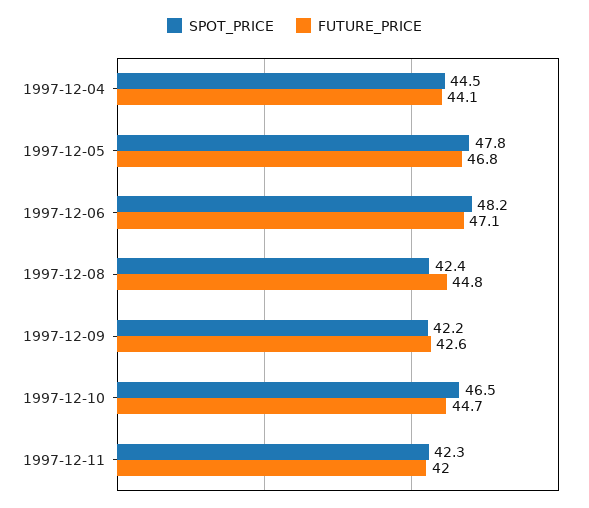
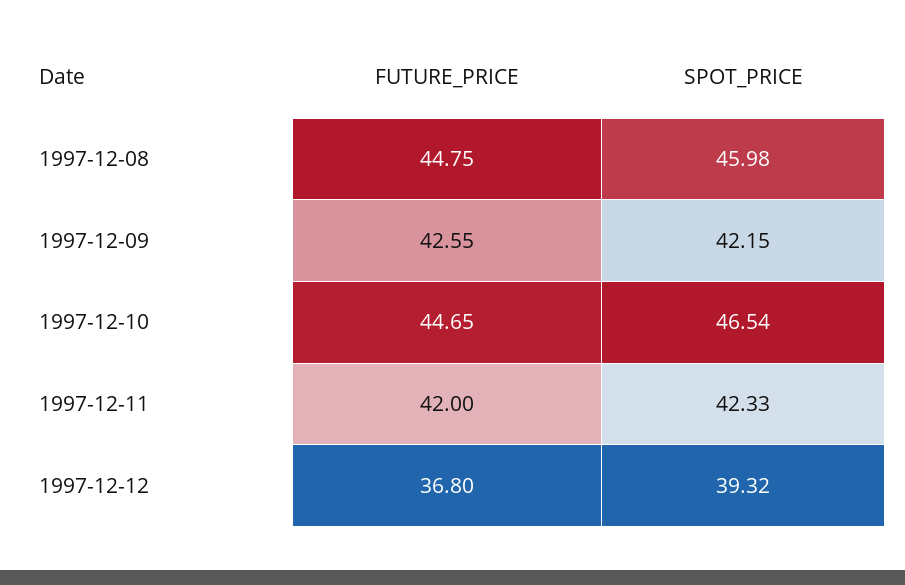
SPOT_PRICE, 1997-12-04: 44.5 -> none
FUTURE_PRICE, 1997-12-04: 44.1 -> none
SPOT_PRICE, 1997-12-05: 47.8 -> none
FUTURE_PRICE, 1997-12-05: 46.8 -> none
SPOT_PRICE, 1997-12-06: 48.2 -> none
FUTURE_PRICE, 1997-12-06: 47.1 -> none
SPOT_PRICE, 1997-12-08: 42.4 -> 45.98
FUTURE_PRICE, 1997-12-12: none -> 36.8
SPOT_PRICE, 1997-12-12: none -> 39.32

